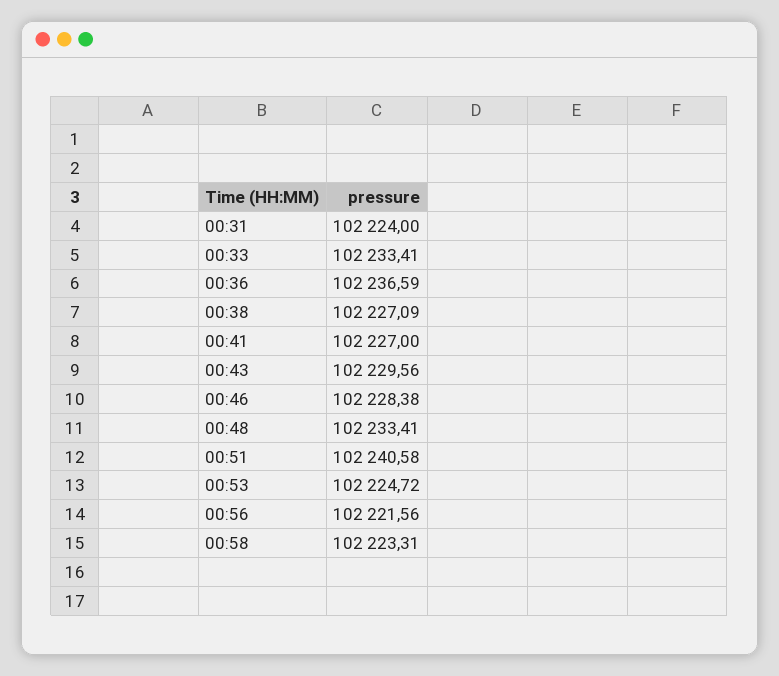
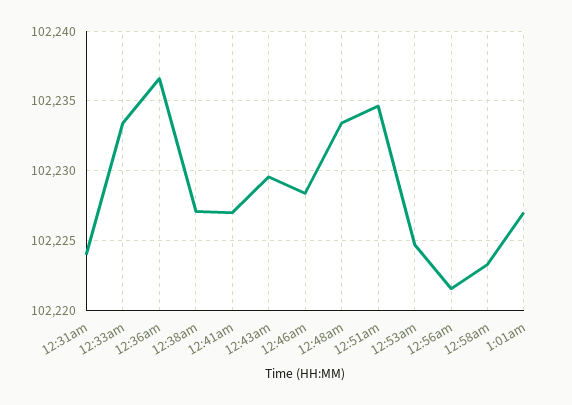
00:51: 102240.58 -> 102234.5
1:01am: none -> 102227

